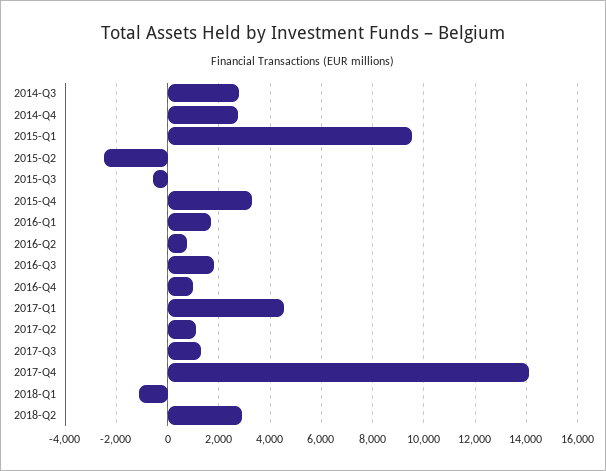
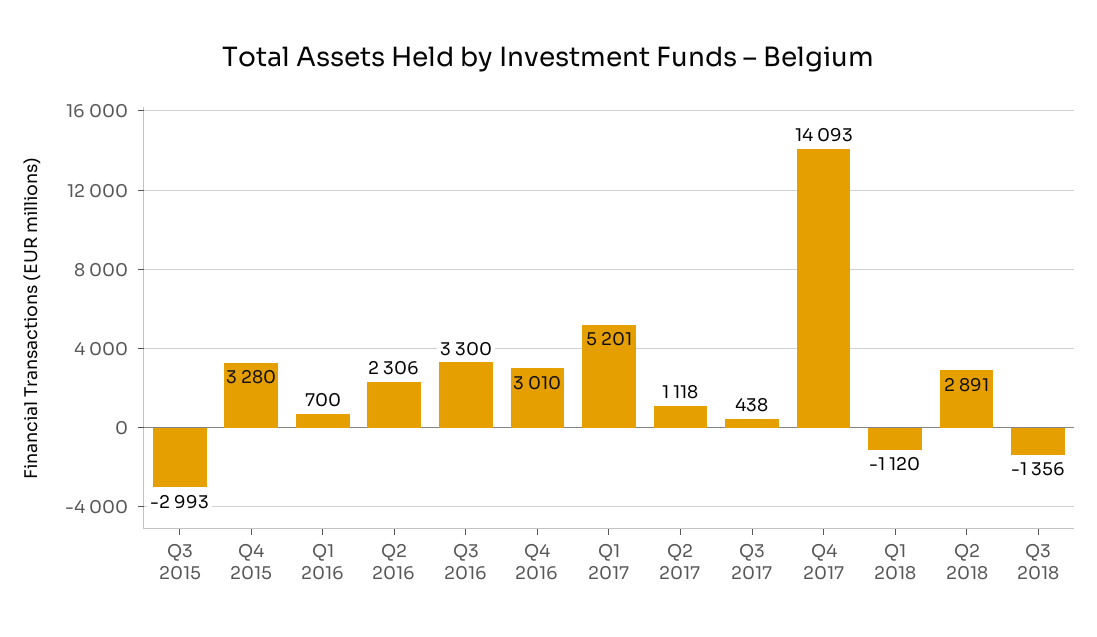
2014-Q3: 2750 -> none
2014-Q4: 2750 -> none
2015-Q1: 9500 -> none
2015-Q2: -2500 -> none
2015-Q3: -500 -> -2993
2016-Q1: 1750 -> 700
2016-Q2: 750 -> 2306
2016-Q3: 1750 -> 3300
2016-Q4: 1000 -> 3010
2017-Q1: 4500 -> 5201
2017-Q3: 1250 -> 438
Q3 2018: none -> -1356

